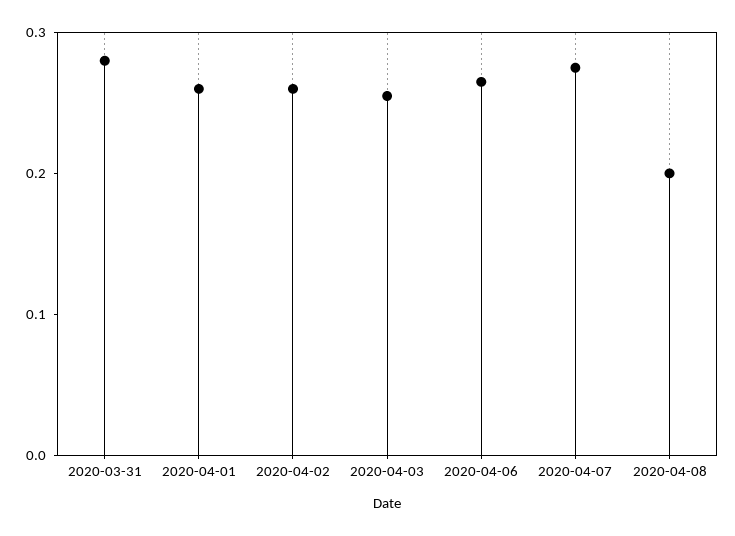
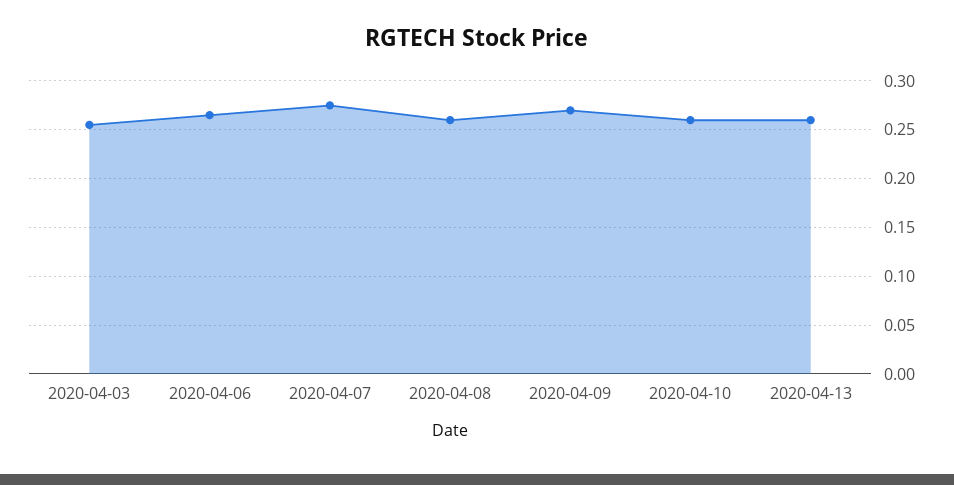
2020-03-31: 0.28 -> none
2020-04-01: 0.26 -> none
2020-04-02: 0.26 -> none
2020-04-08: 0.2 -> 0.26
2020-04-09: none -> 0.27
2020-04-10: none -> 0.26
2020-04-13: none -> 0.26

